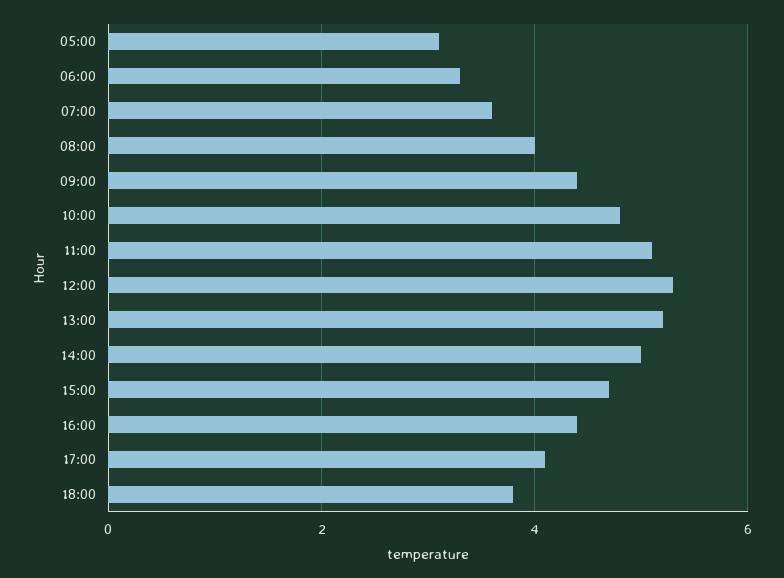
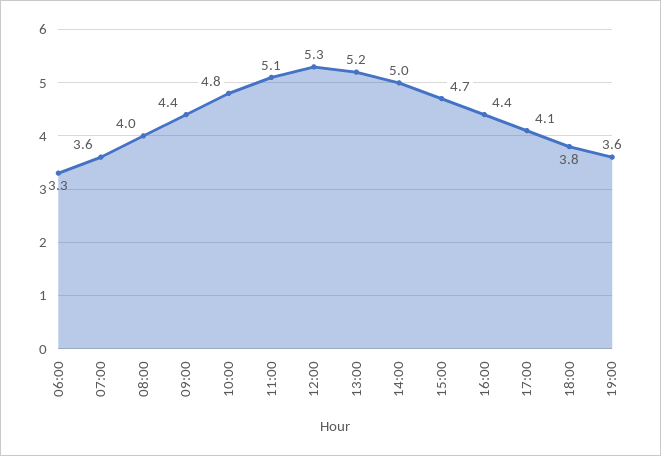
05:00: 3 -> none
19:00: none -> 3.6

